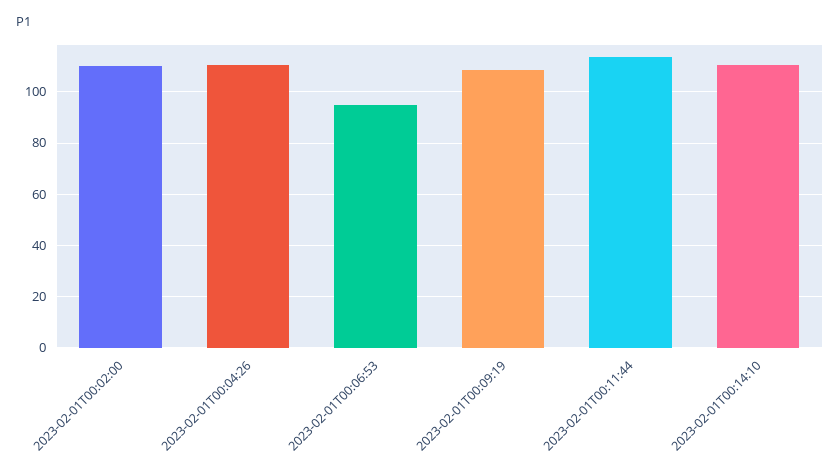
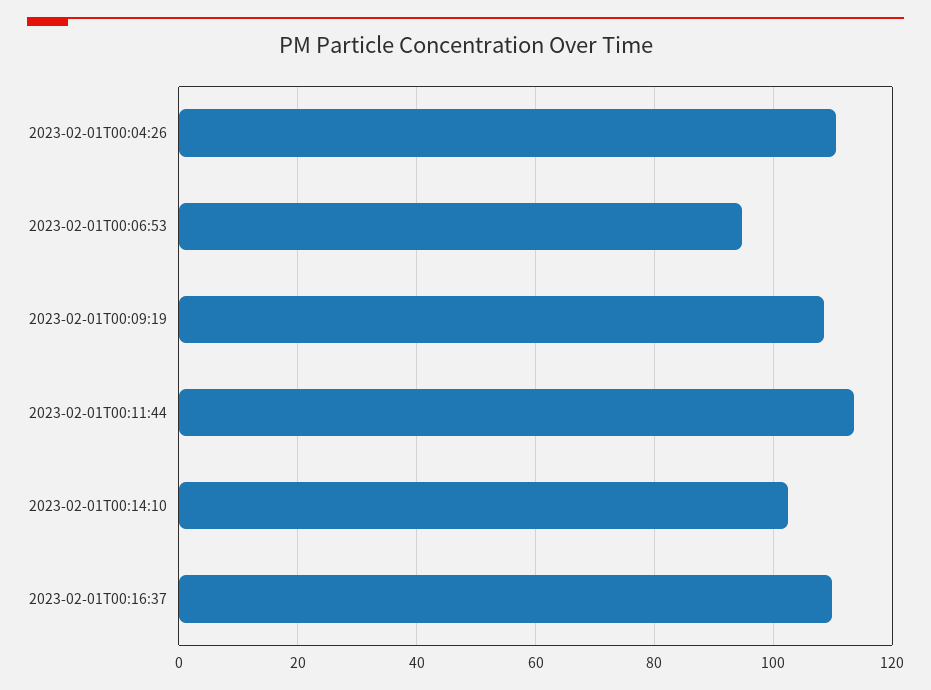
2023-02-01T00:02:00: 110 -> none
2023-02-01T00:14:10: 110 -> 102
2023-02-01T00:16:37: none -> 110

